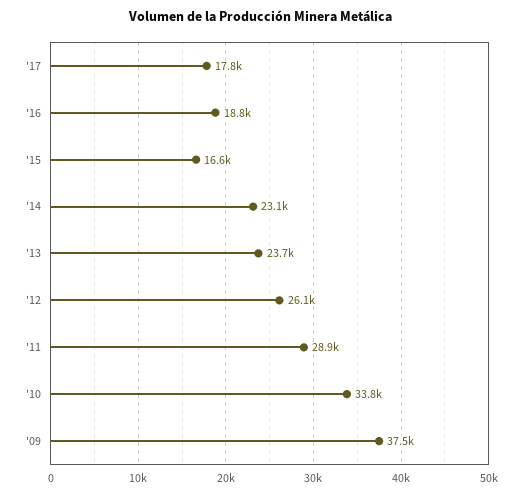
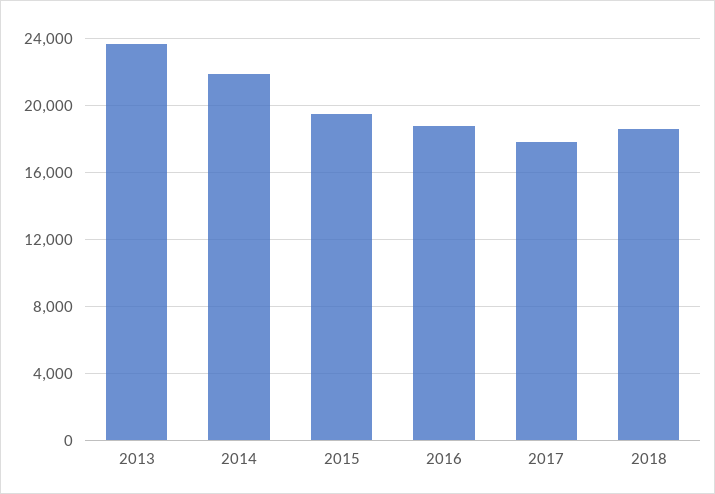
'15: 16600 -> 19500
'14: 23100 -> 22000
'12: 26100 -> none
'11: 28900 -> none
'10: 33800 -> none
'09: 37500 -> none
2018: none -> 18500

